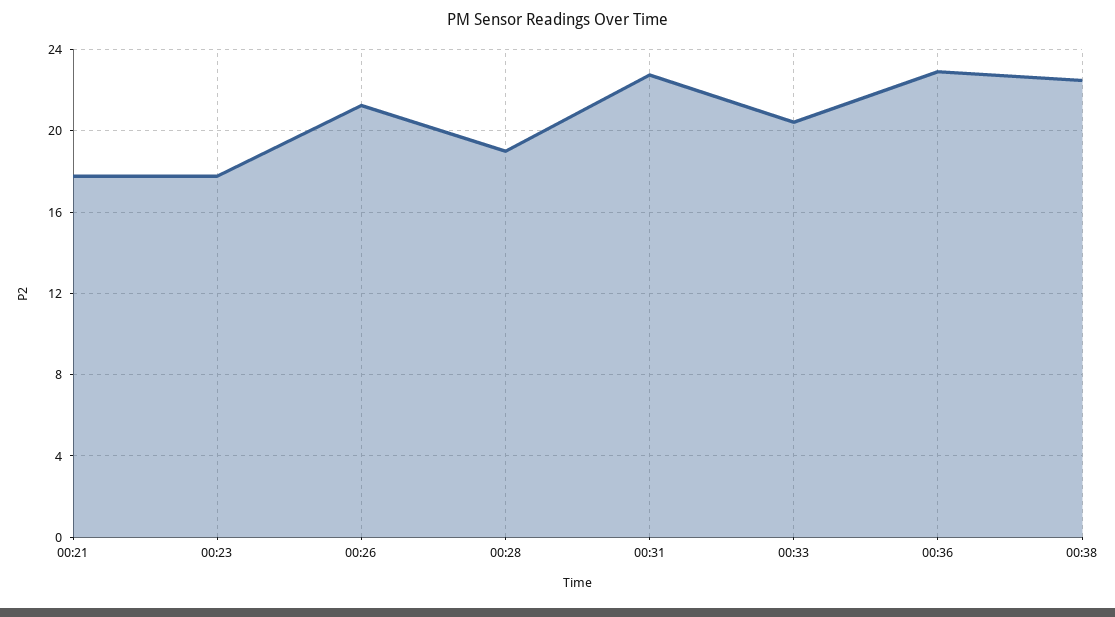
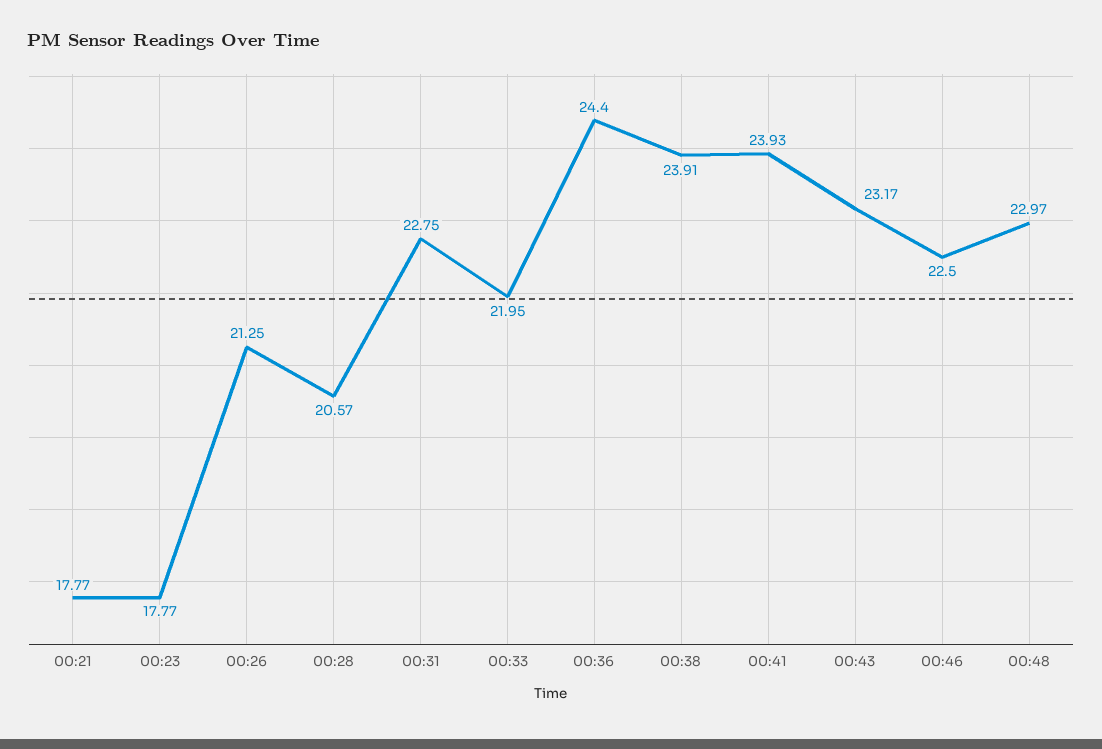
00:28: 19 -> 20.57
00:33: 20.5 -> 21.95
00:36: 23 -> 24.4
00:38: 22.5 -> 23.91
00:41: none -> 23.93
00:43: none -> 23.17
00:46: none -> 22.5
00:48: none -> 22.97

